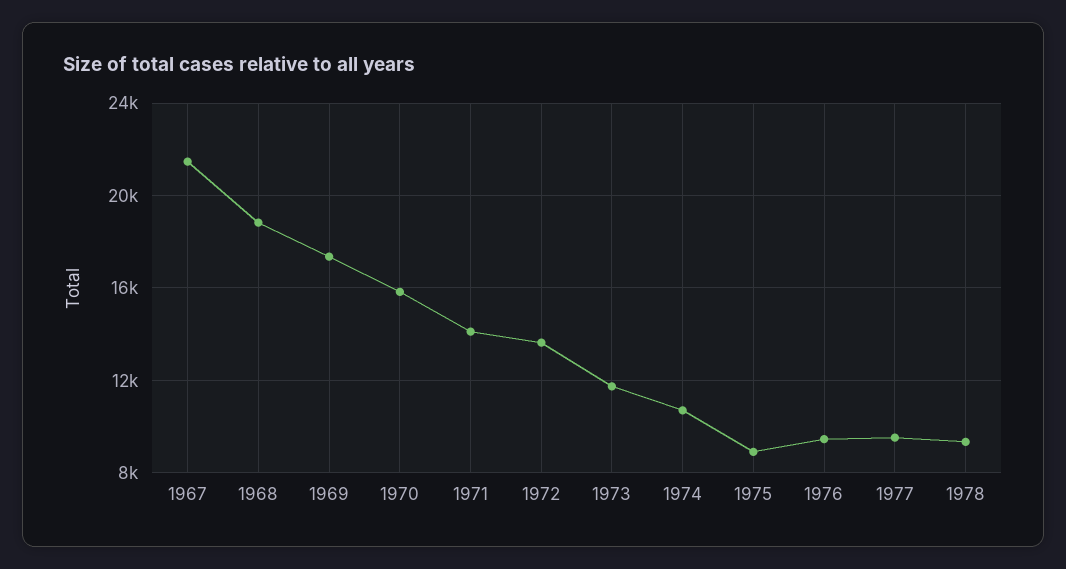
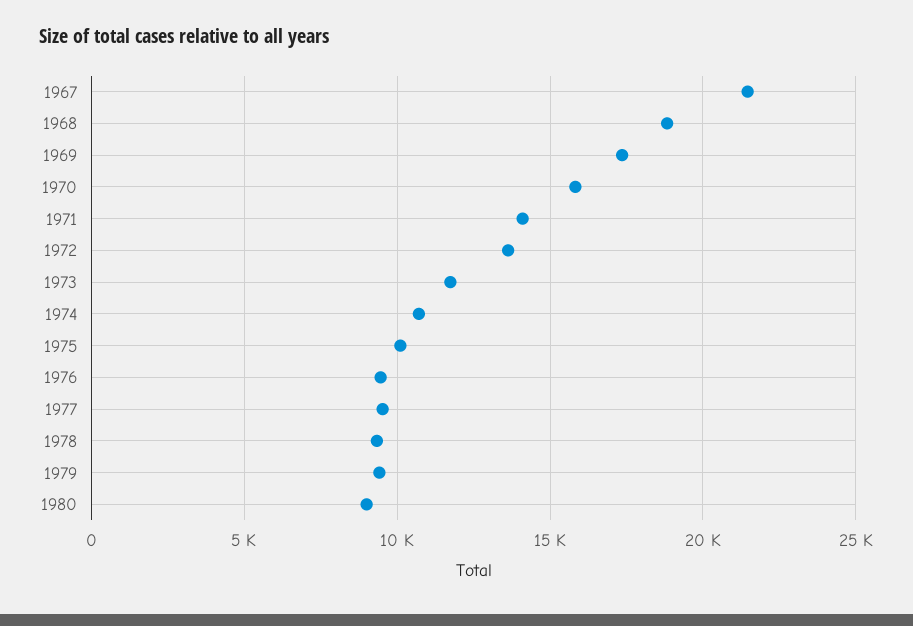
1975: 9000 -> 10000
1979: none -> 9500
1980: none -> 9000

